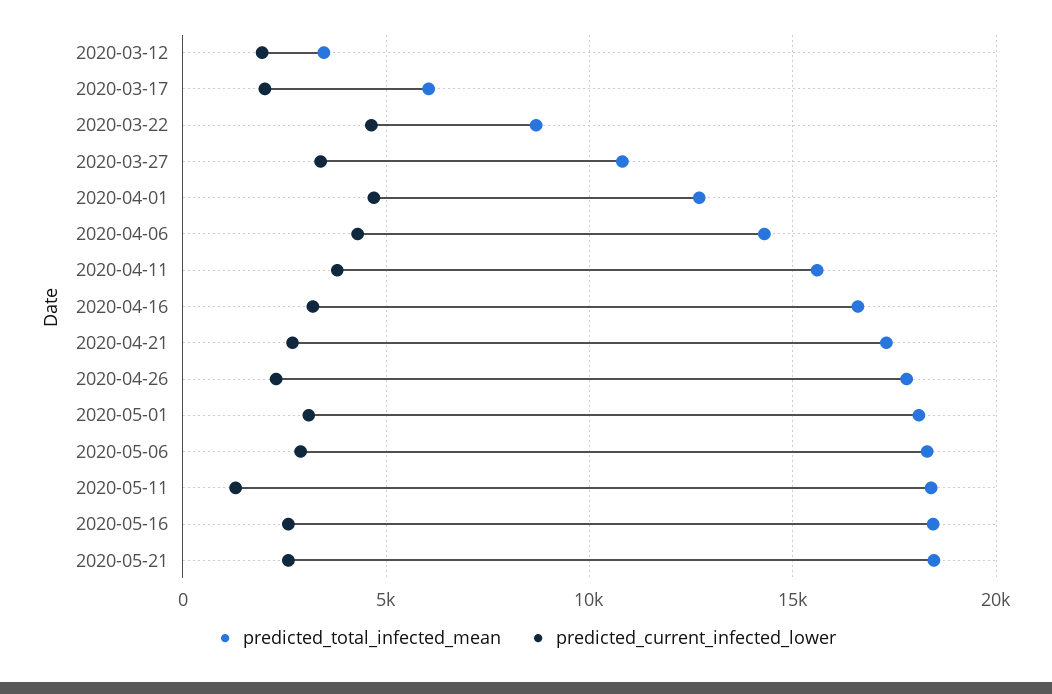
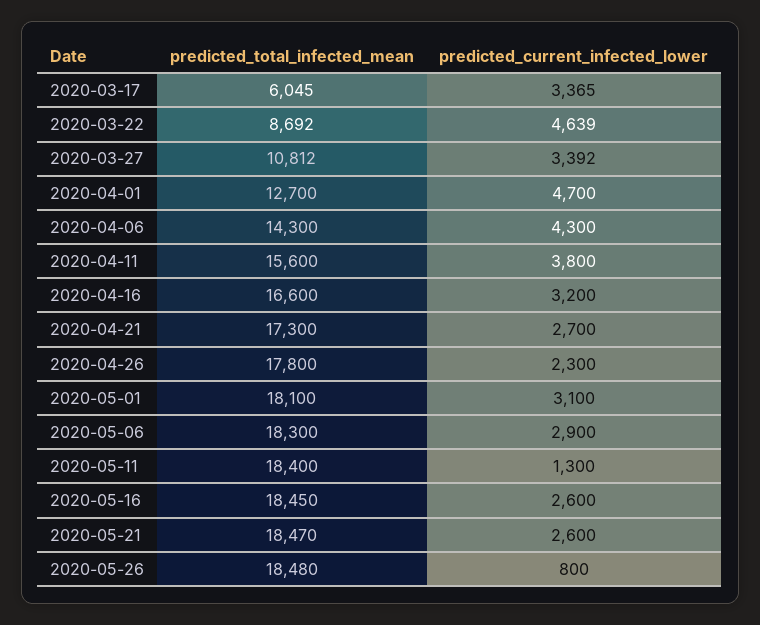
predicted_total_infected_mean, 2020-03-12: 3500 -> none
predicted_current_infected_lower, 2020-03-12: 2000 -> none
predicted_current_infected_lower, 2020-03-17: 2000 -> 3365
predicted_total_infected_mean, 2020-05-26: none -> 18480
predicted_current_infected_lower, 2020-05-26: none -> 800

